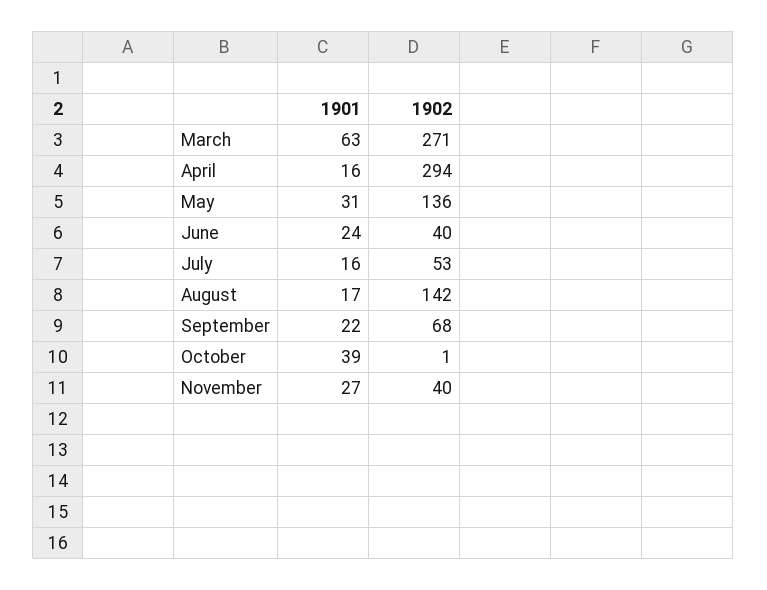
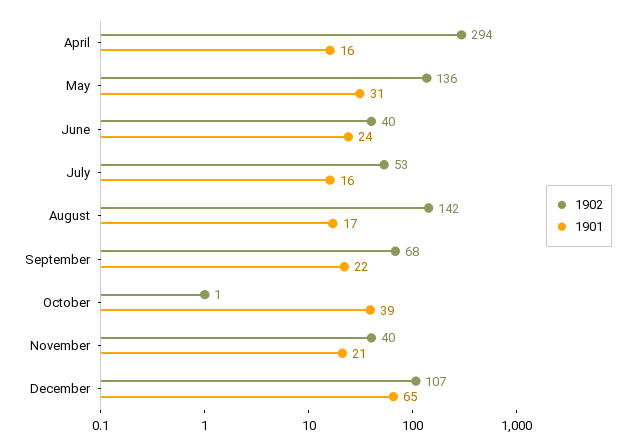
1901, March: 63 -> none
1902, March: 271 -> none
1901, November: 27 -> 21
1902, December: none -> 107
1901, December: none -> 65

